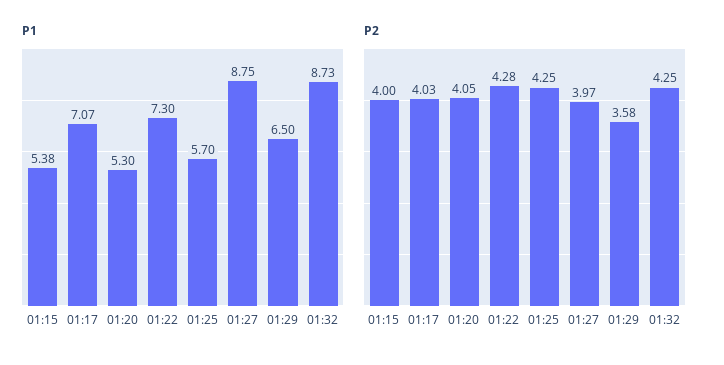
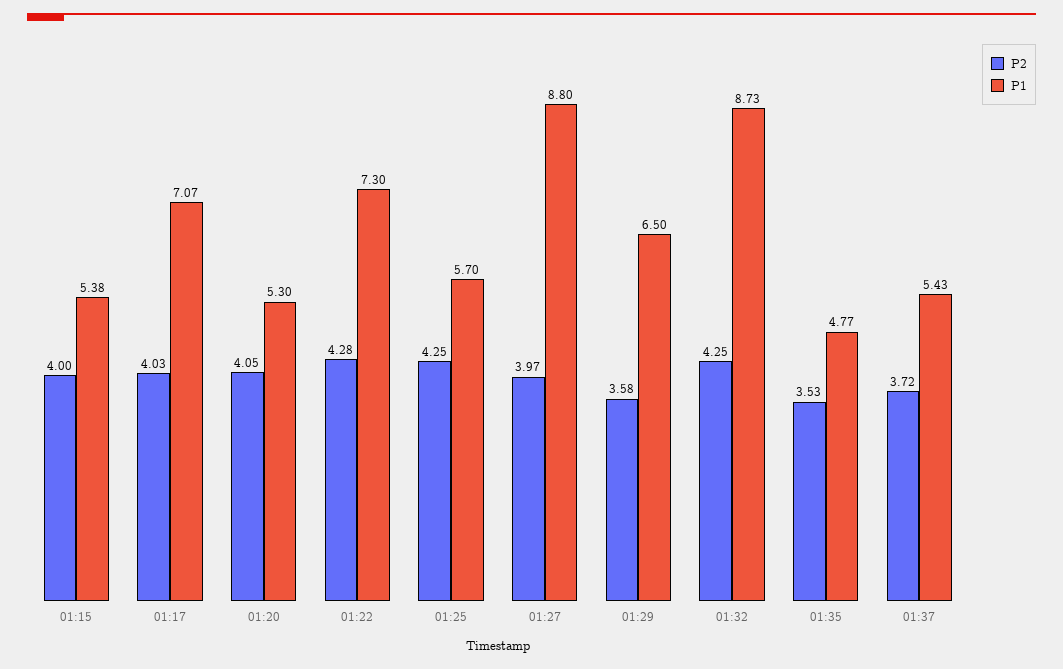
P1, 01:27: 8.75 -> 8.8
P2, 01:35: none -> 3.53
P1, 01:35: none -> 4.77
P2, 01:37: none -> 3.72
P1, 01:37: none -> 5.43

